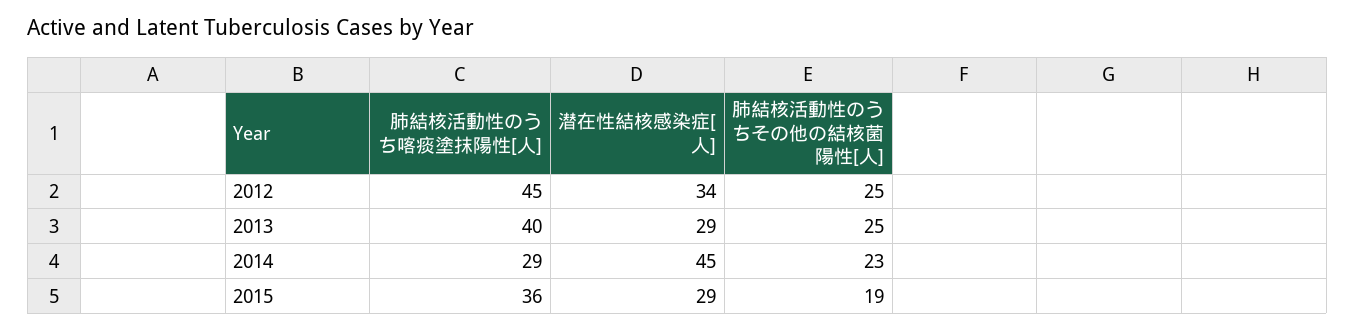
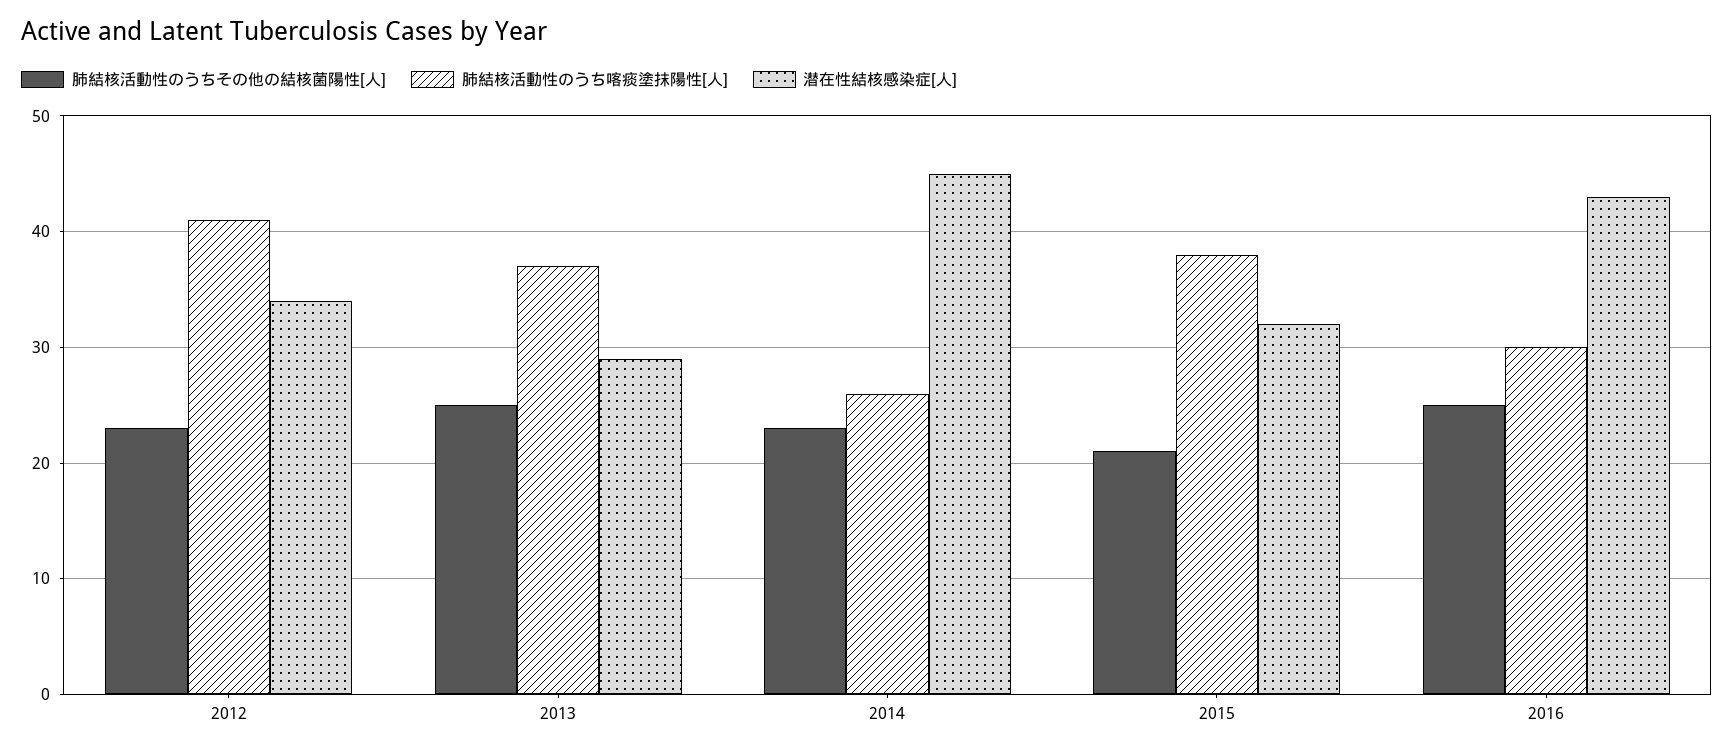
肺結核活動性のうち喀痰塗抹陽性[人], 2012: 45 -> 41
肺結核活動性のうちその他の結核菌陽性[人], 2012: 25 -> 23
肺結核活動性のうち喀痰塗抹陽性[人], 2013: 40 -> 37
肺結核活動性のうち喀痰塗抹陽性[人], 2014: 29 -> 26
肺結核活動性のうち喀痰塗抹陽性[人], 2015: 36 -> 38
潜在性結核感染症[人], 2015: 29 -> 32
肺結核活動性のうちその他の結核菌陽性[人], 2015: 19 -> 21
肺結核活動性のうちその他の結核菌陽性[人], 2016: none -> 25
肺結核活動性のうち喀痰塗抹陽性[人], 2016: none -> 30
潜在性結核感染症[人], 2016: none -> 43

